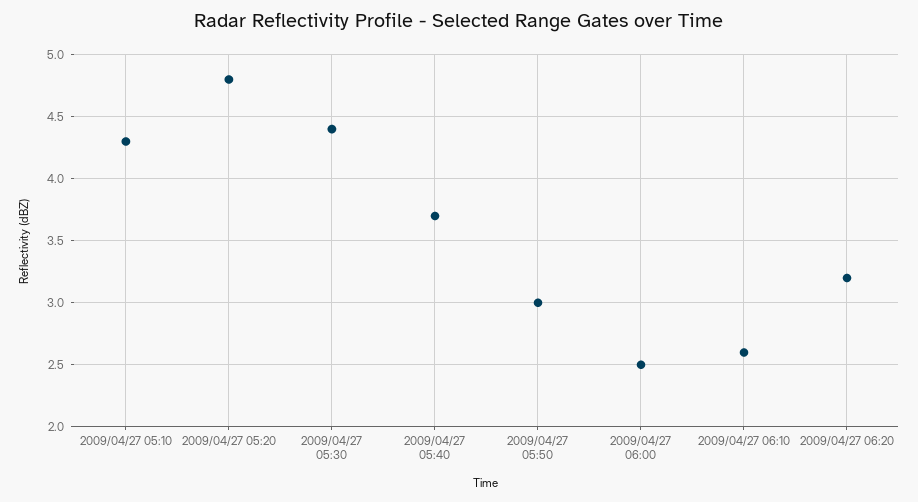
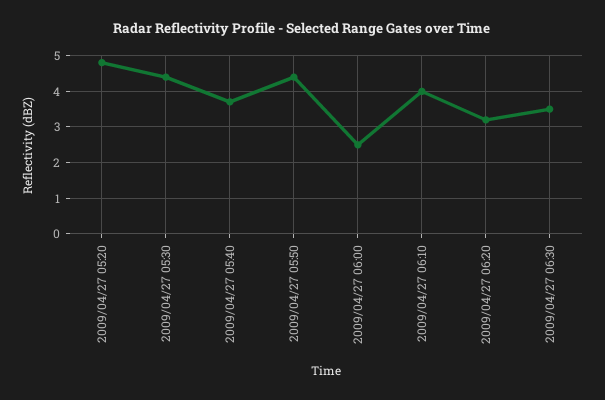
2009/04/27 05:10: 4.3 -> none
2009/04/27 05:50: 3 -> 4.5
2009/04/27 06:10: 2.6 -> 4
2009/04/27 06:30: none -> 3.5

